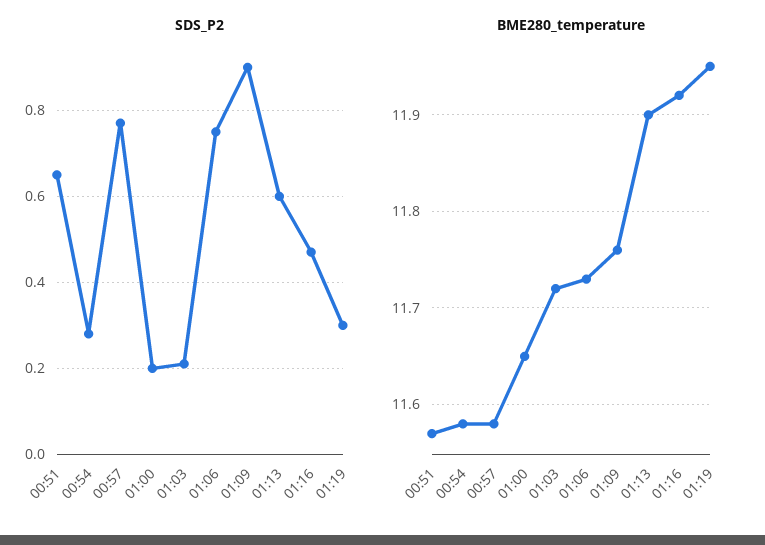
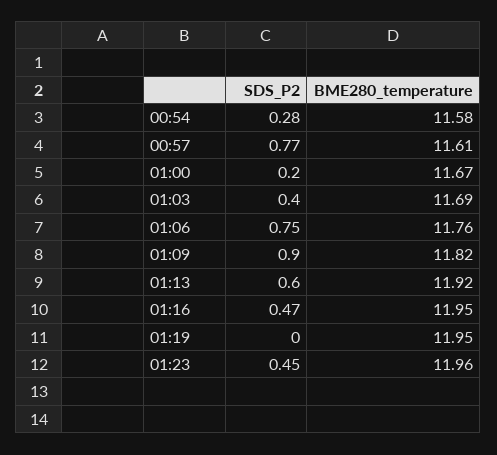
SDS_P2, 00:51: 0.65 -> none
SDS_P2, 01:03: 0.2 -> 0.4
SDS_P2, 01:19: 0.3 -> 0
BME280_temperature, 00:51: 11.57 -> none
BME280_temperature, 00:57: 11.58 -> 11.61
BME280_temperature, 01:00: 11.65 -> 11.67
BME280_temperature, 01:03: 11.72 -> 11.69
BME280_temperature, 01:06: 11.73 -> 11.76
BME280_temperature, 01:09: 11.76 -> 11.82
BME280_temperature, 01:13: 11.9 -> 11.92
BME280_temperature, 01:16: 11.92 -> 11.95
SDS_P2, 01:23: none -> 0.45
BME280_temperature, 01:23: none -> 11.96

